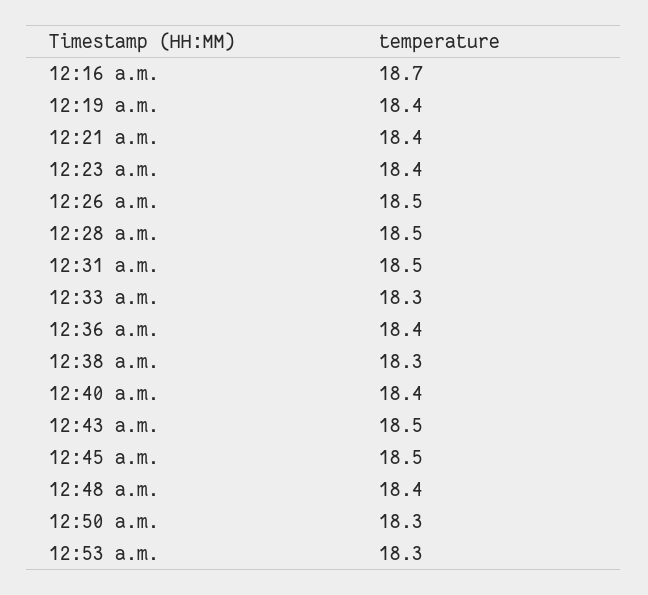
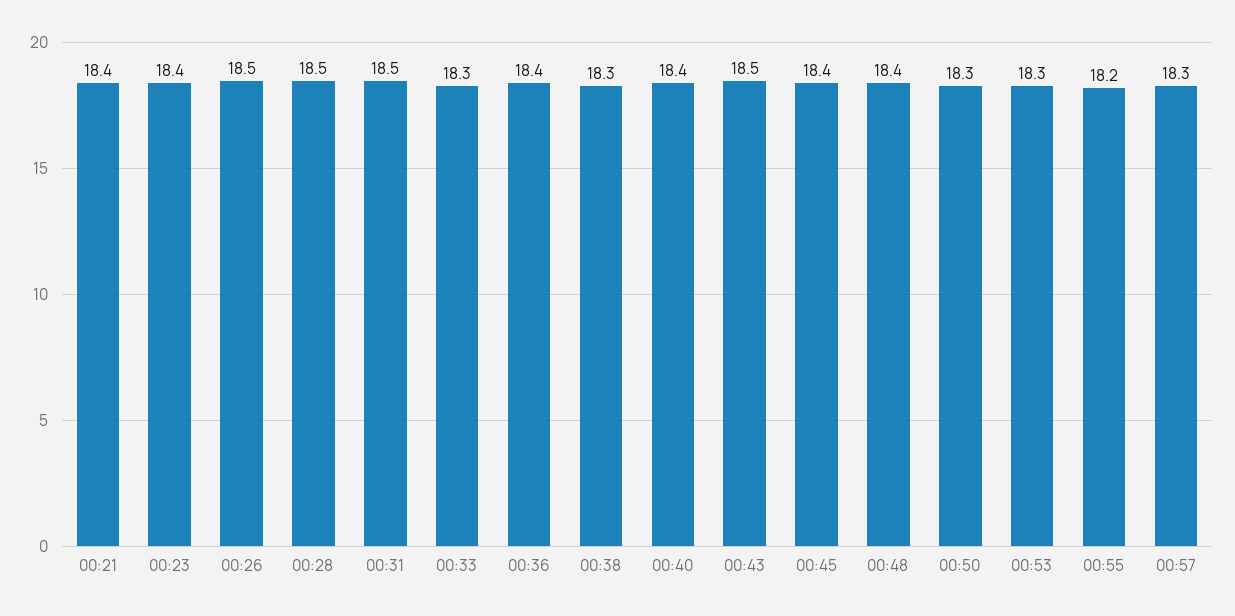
12:16 a.m.: 18.7 -> none
12:19 a.m.: 18.4 -> none
12:45 a.m.: 18.5 -> 18.4
00:55: none -> 18.2
00:57: none -> 18.3

